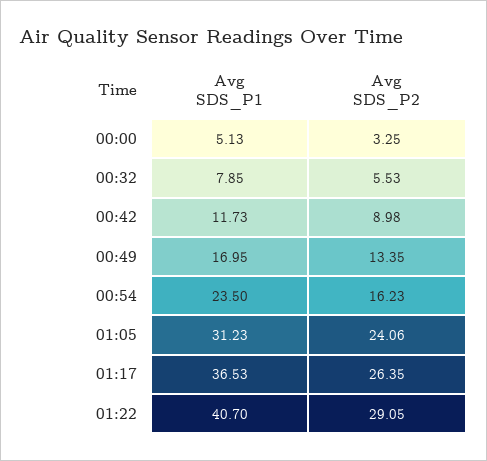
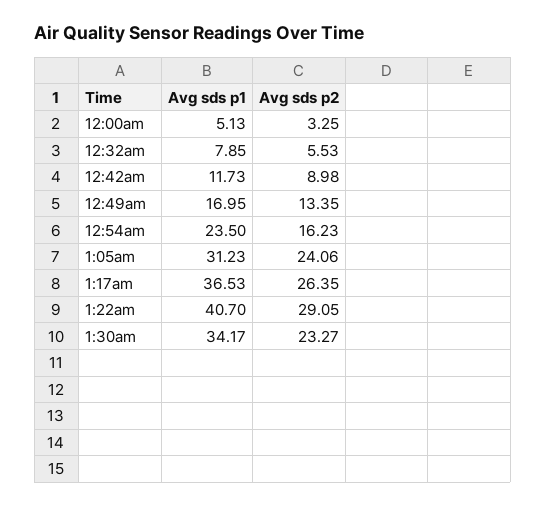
Avg SDS_P1, 1:30am: none -> 34.17
Avg SDS_P2, 1:30am: none -> 23.27

